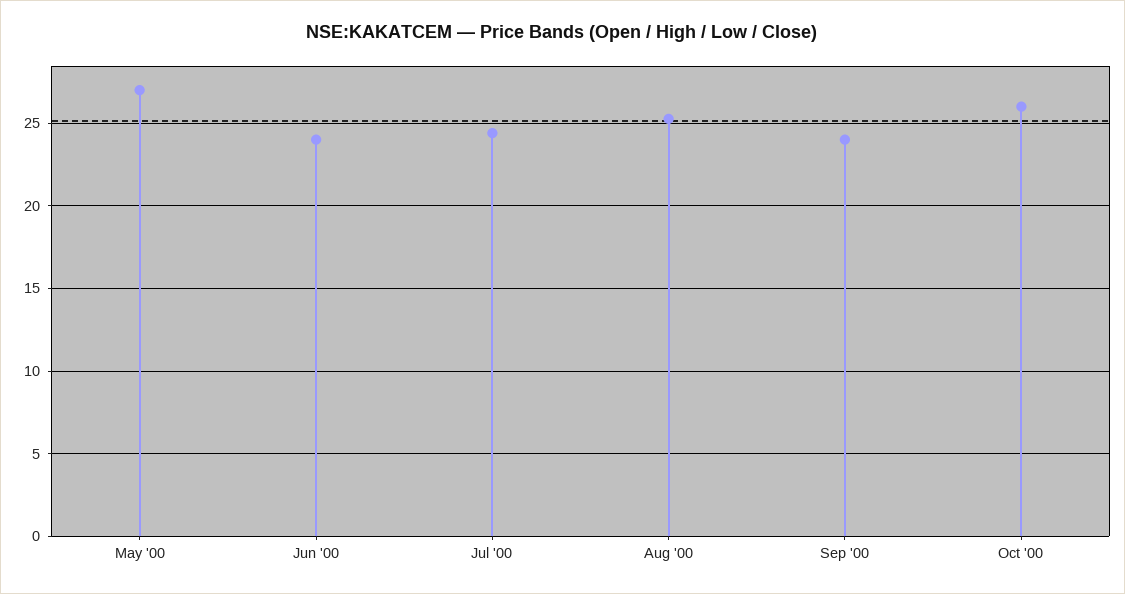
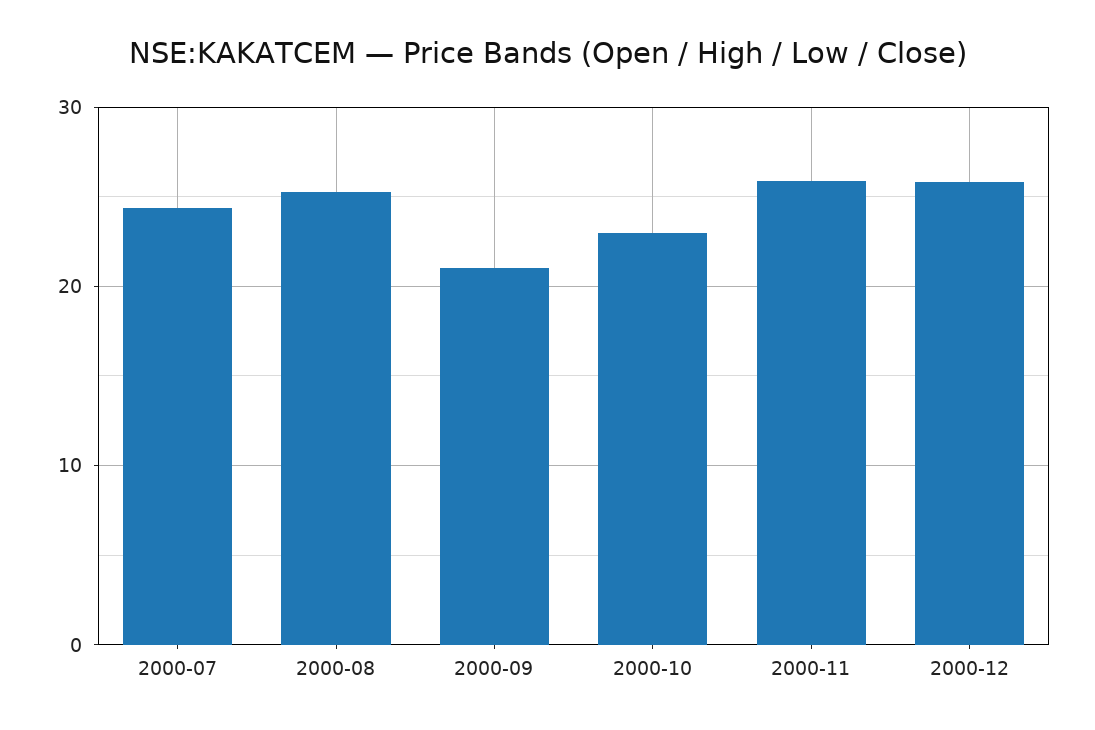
May '00: 27 -> none
Jun '00: 24 -> none
Sep '00: 24 -> 21
Oct '00: 26 -> 23
2000-11: none -> 26
2000-12: none -> 26

